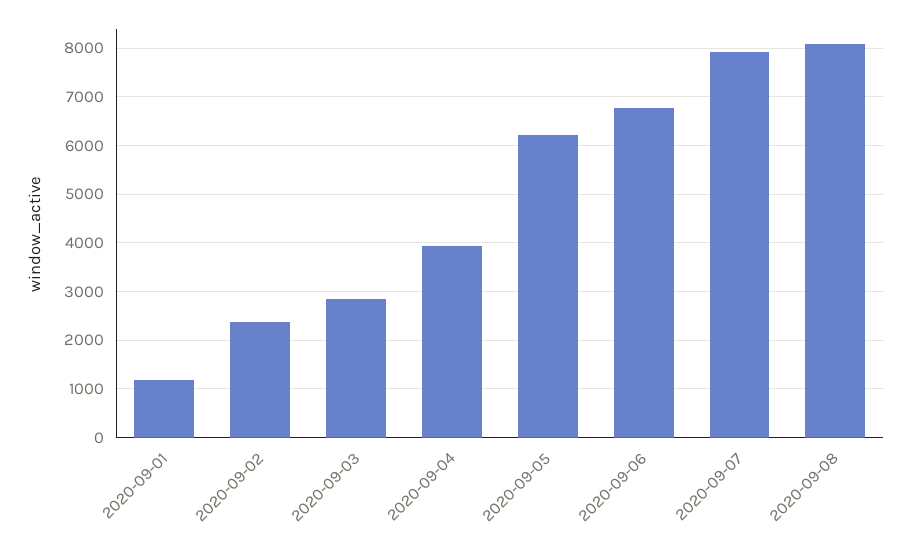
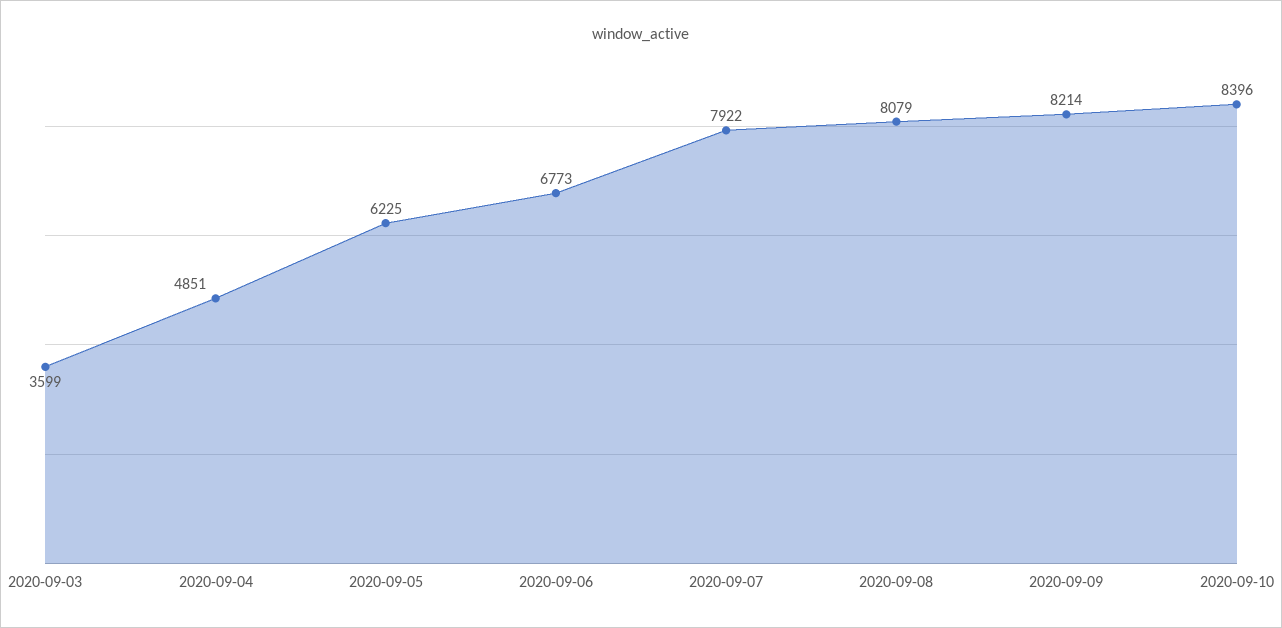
2020-09-01: 1200 -> none
2020-09-02: 2400 -> none
2020-09-03: 2800 -> 3599
2020-09-04: 4000 -> 4851
2020-09-09: none -> 8214
2020-09-10: none -> 8396

